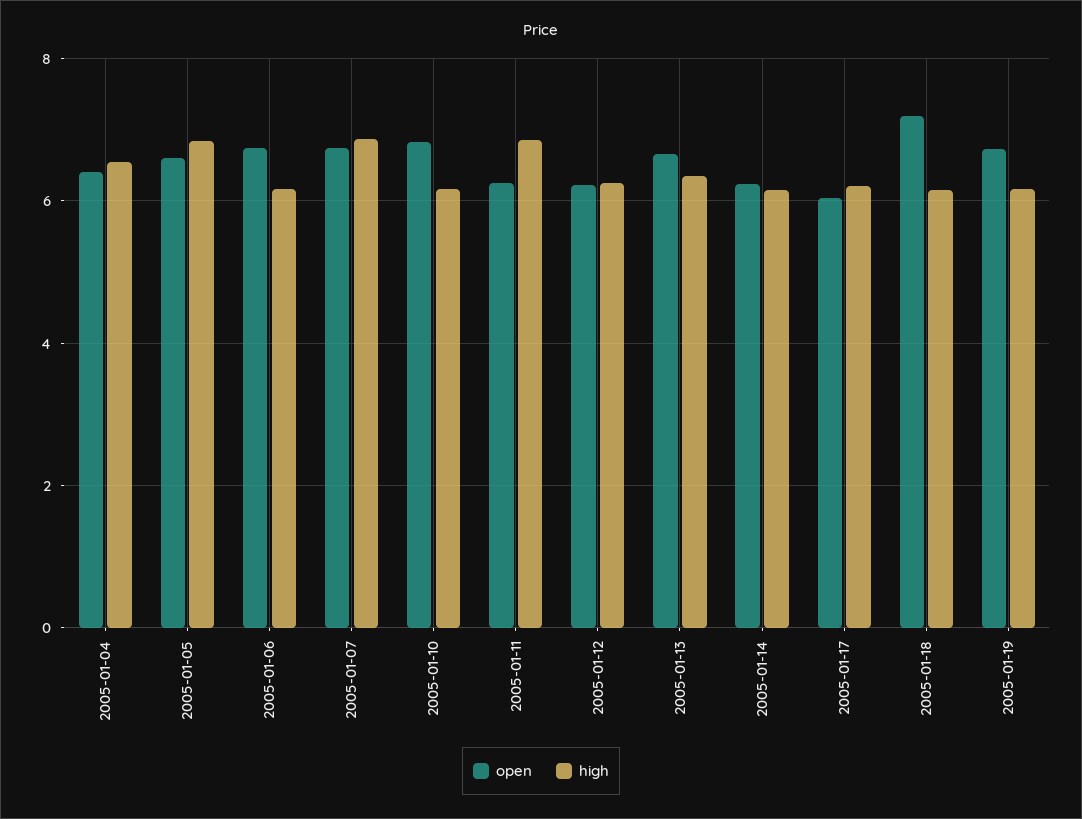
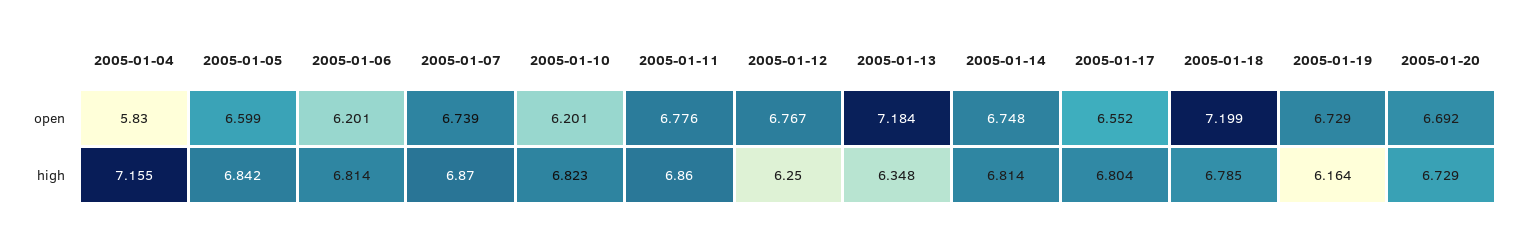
open, 2005-01-04: 6.4 -> 5.83
high, 2005-01-04: 6.6 -> 7.155
open, 2005-01-06: 6.8 -> 6.201
high, 2005-01-06: 6.2 -> 6.814
open, 2005-01-10: 6.8 -> 6.201
high, 2005-01-10: 6.2 -> 6.823
open, 2005-01-11: 6.2 -> 6.776
open, 2005-01-12: 6.2 -> 6.767
open, 2005-01-13: 6.6 -> 7.184
open, 2005-01-14: 6.2 -> 6.748
high, 2005-01-14: 6.2 -> 6.814
open, 2005-01-17: 6 -> 6.552
high, 2005-01-17: 6.2 -> 6.804
high, 2005-01-18: 6.2 -> 6.785
open, 2005-01-20: none -> 6.692
high, 2005-01-20: none -> 6.729

